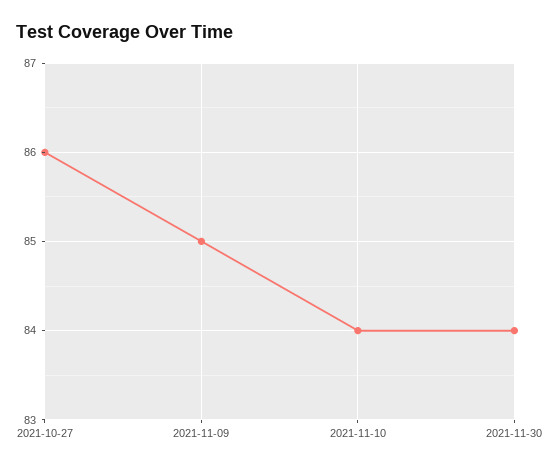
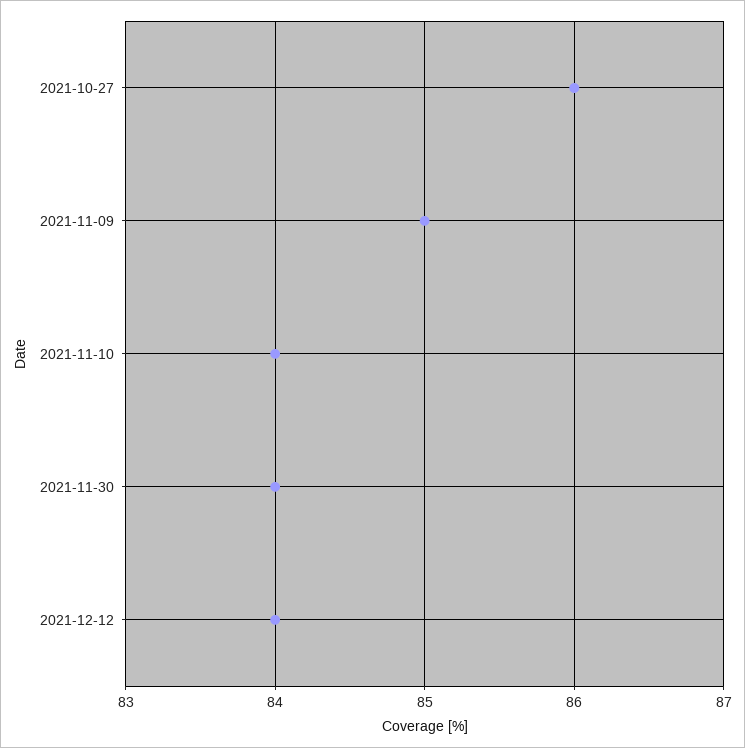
2021-12-12: none -> 84

